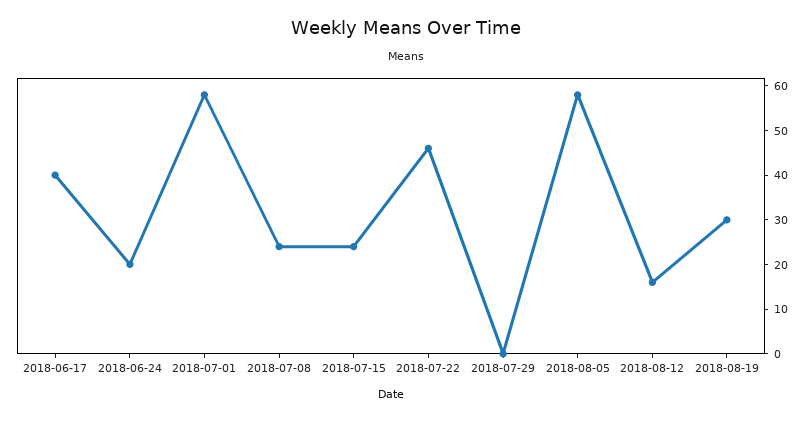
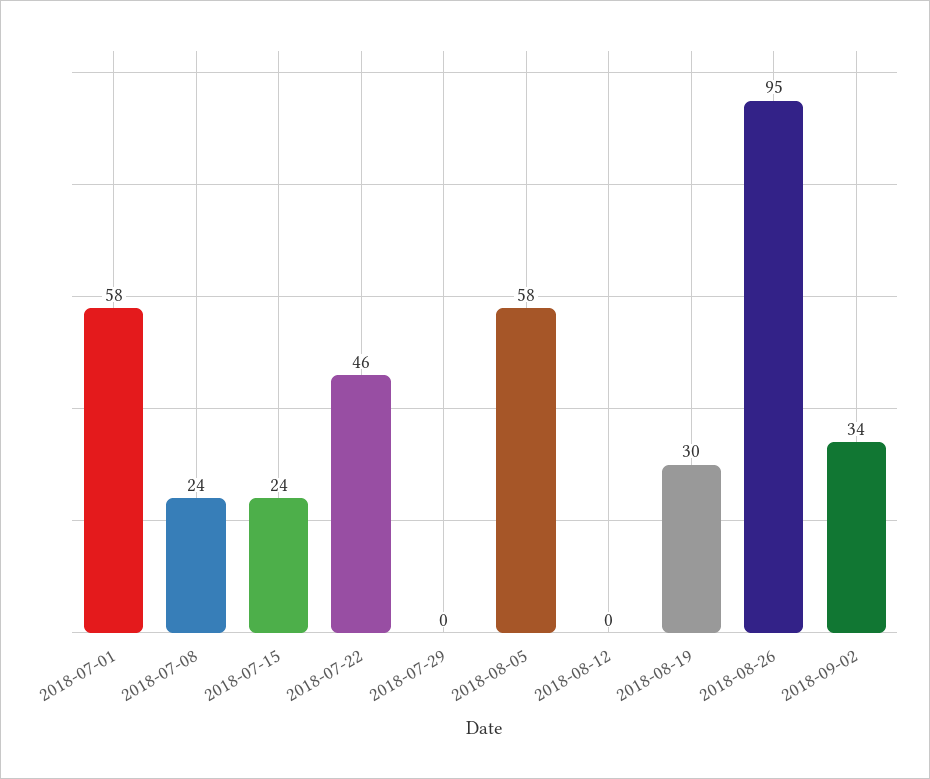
2018-06-17: 40 -> none
2018-06-24: 20 -> none
2018-08-12: 15 -> 0
2018-08-26: none -> 95
2018-09-02: none -> 34

